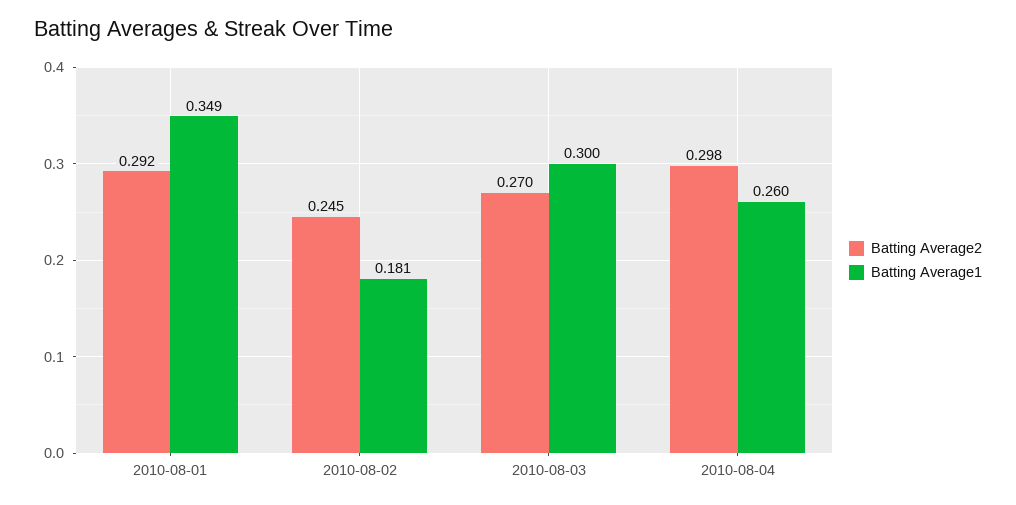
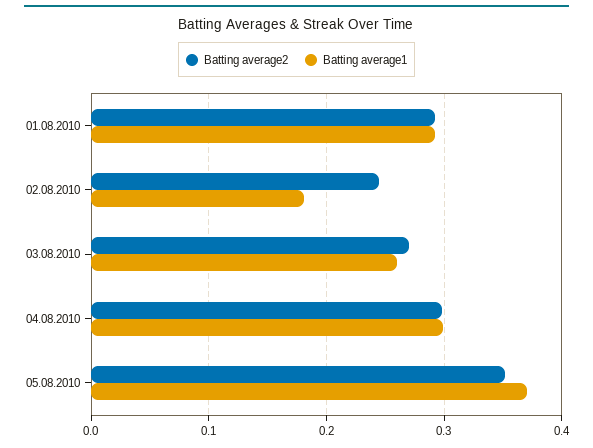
Batting Average1, 2010-08-01: 0.349 -> 0.29
Batting Average1, 2010-08-03: 0.3 -> 0.26
Batting Average1, 2010-08-04: 0.26 -> 0.3
Batting Average2, 05.08.2010: none -> 0.35
Batting Average1, 05.08.2010: none -> 0.37

